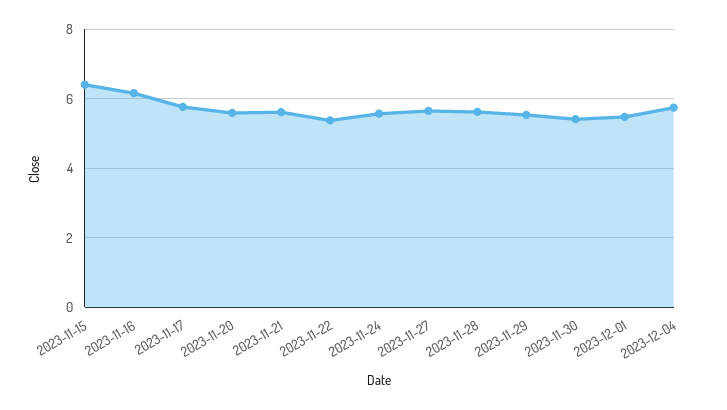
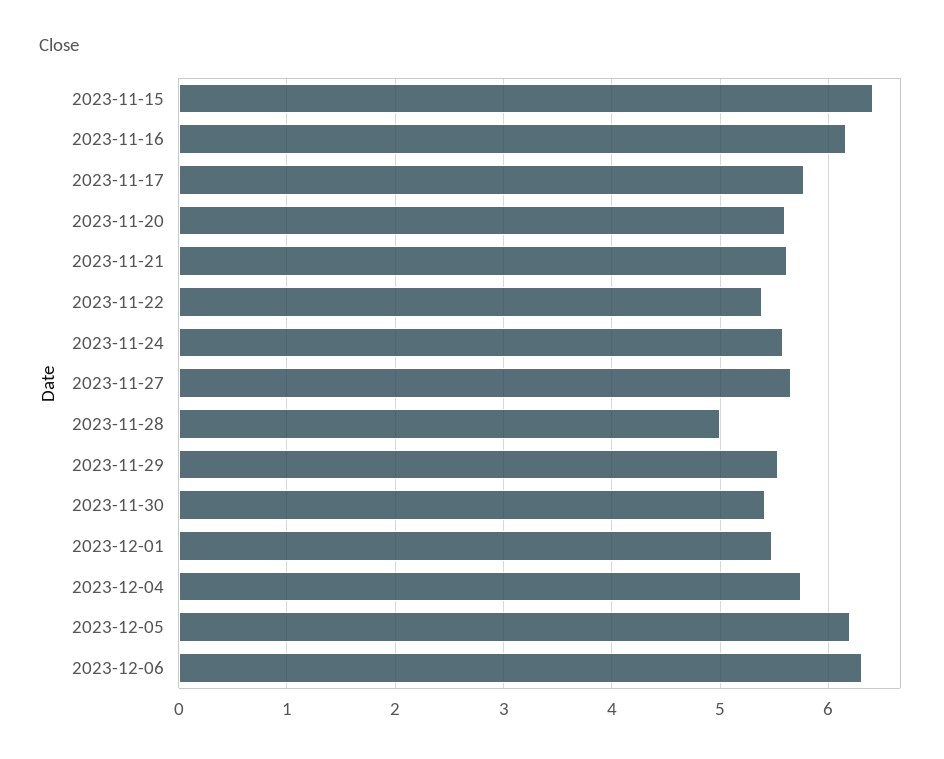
2023-11-28: 5.6 -> 5
2023-12-05: none -> 6.2
2023-12-06: none -> 6.3

